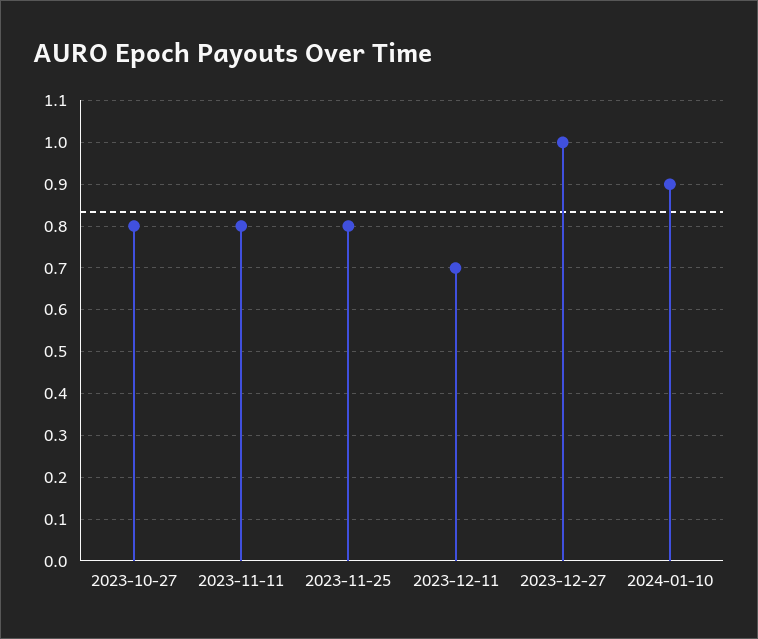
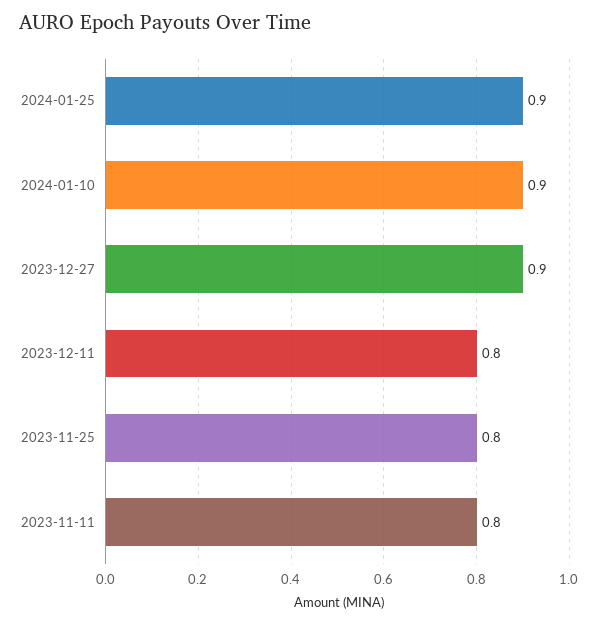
2023-10-27: 0.8 -> none
2023-12-11: 0.7 -> 0.8
2023-12-27: 1 -> 0.9
2024-01-25: none -> 0.9

